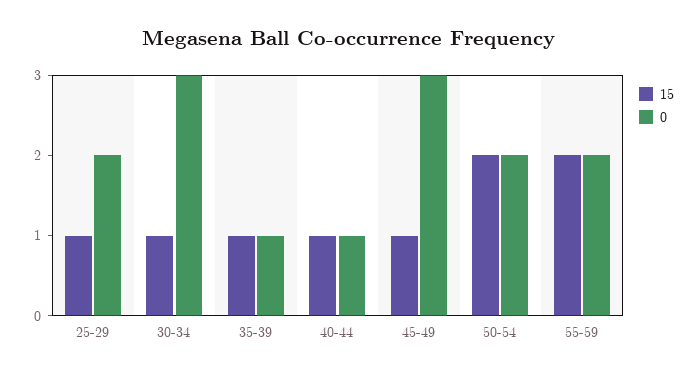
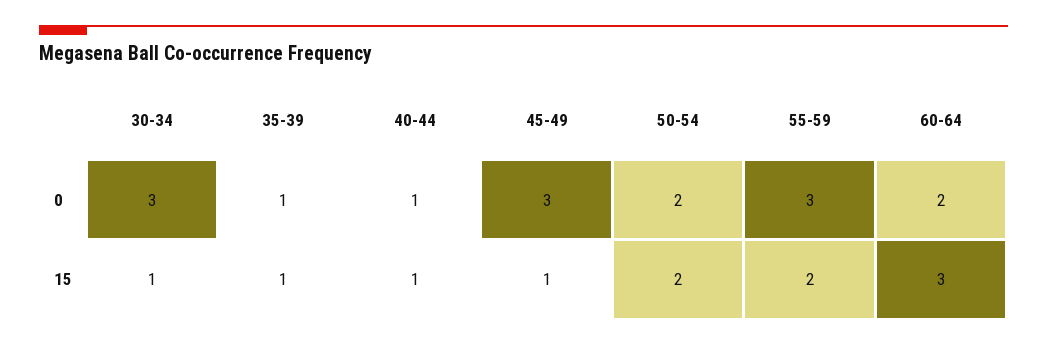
15, 25-29: 1 -> none
0, 25-29: 2 -> none
0, 55-59: 2 -> 3
0, 60-64: none -> 2
15, 60-64: none -> 3

